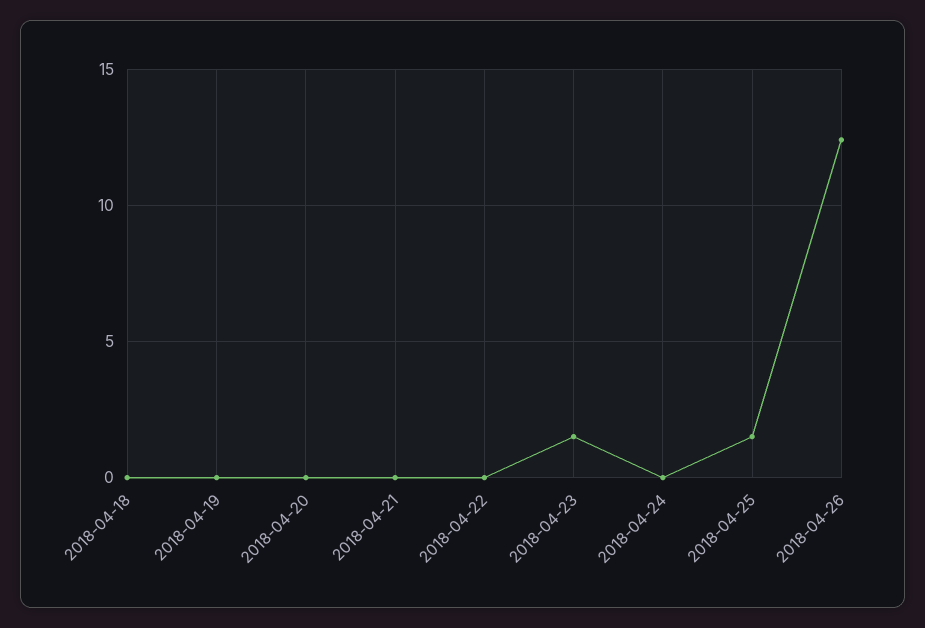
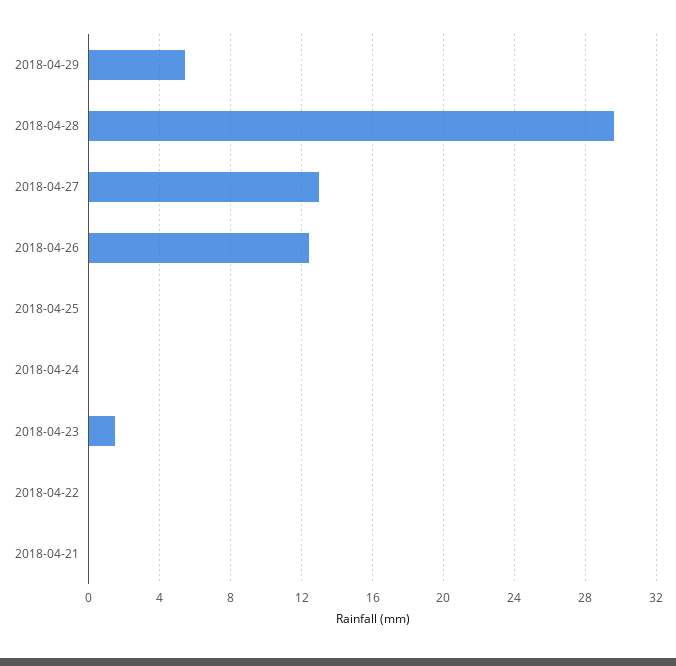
2018-04-18: 0 -> none
2018-04-19: 0 -> none
2018-04-20: 0 -> none
2018-04-25: 1.5 -> 0
2018-04-29: none -> 5.5
2018-04-28: none -> 29.5
2018-04-27: none -> 13

